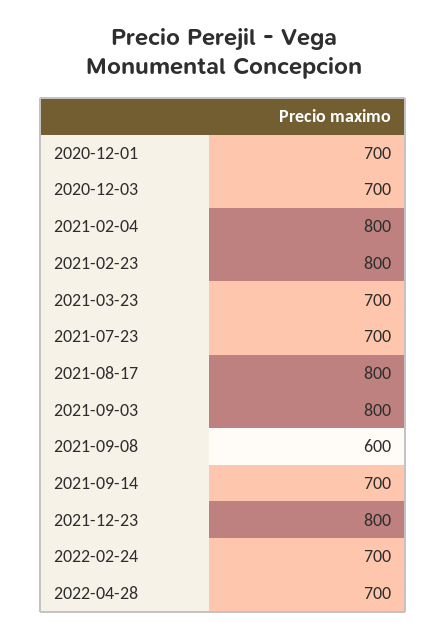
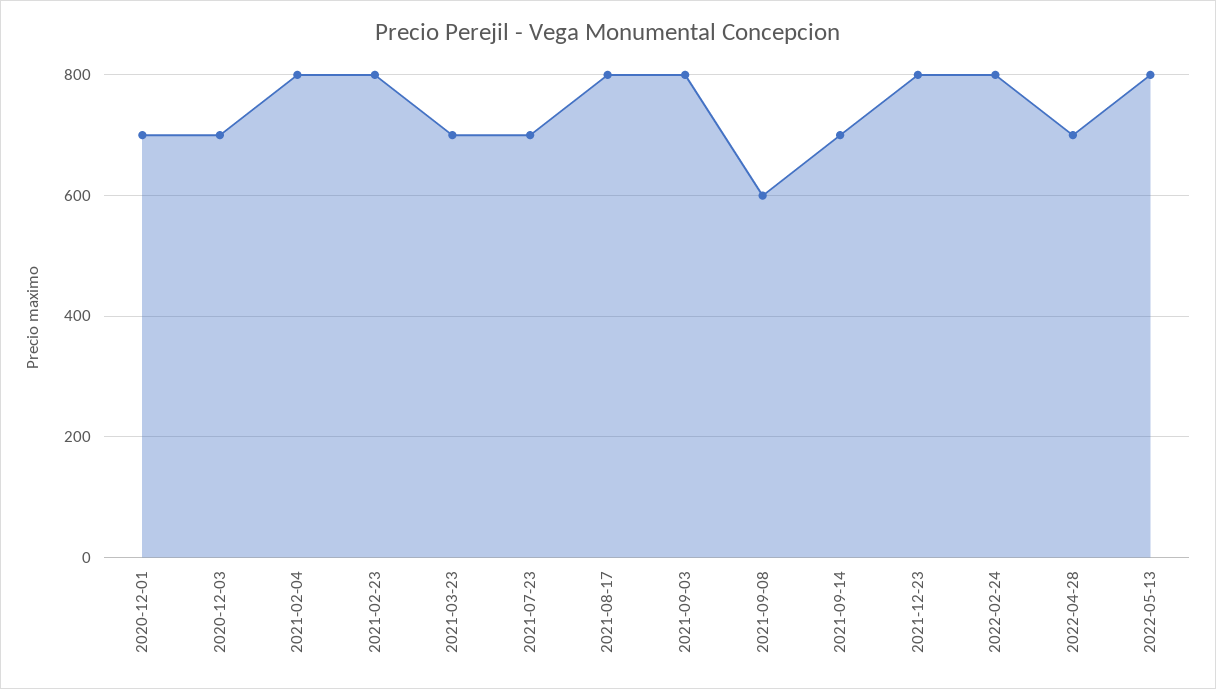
2022-02-24: 700 -> 800
2022-05-13: none -> 800

